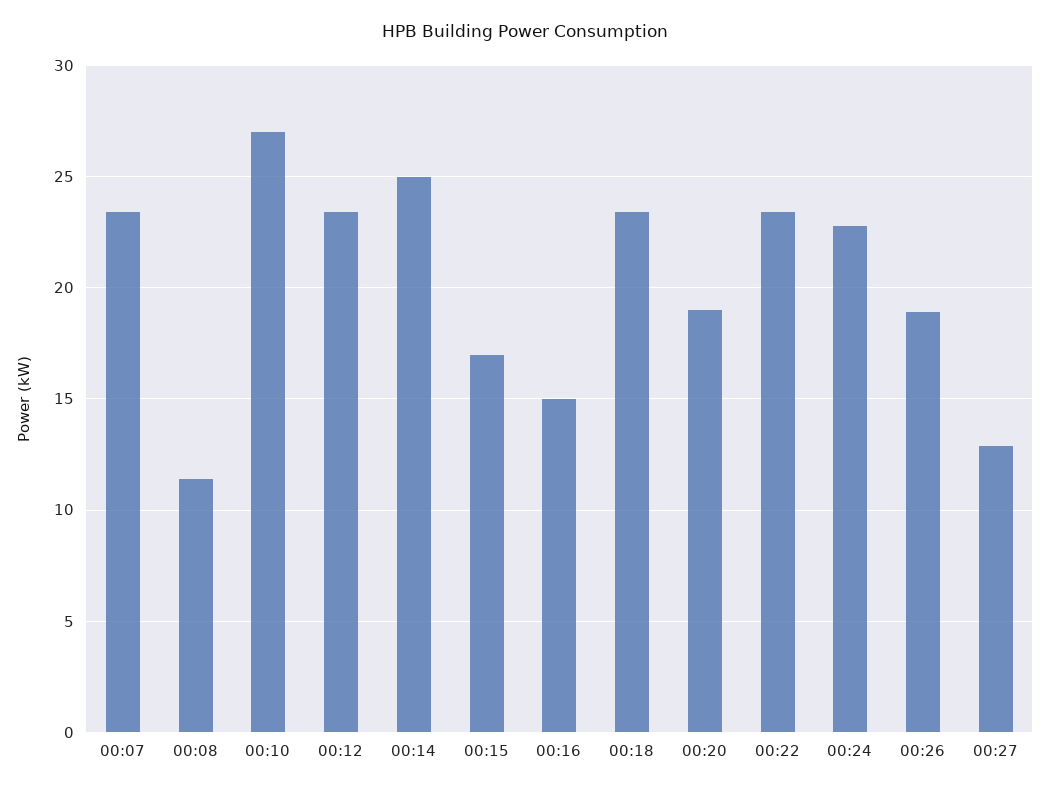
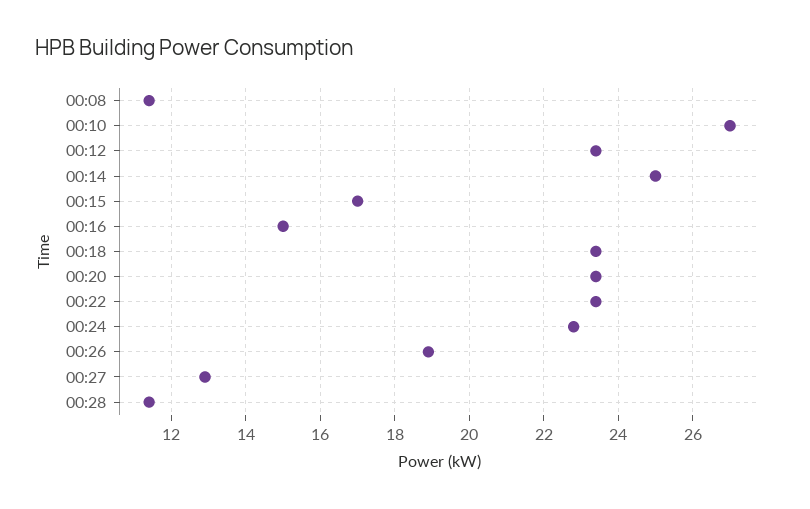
00:07: 23.5 -> none
00:20: 19 -> 23.5
00:28: none -> 11.5

